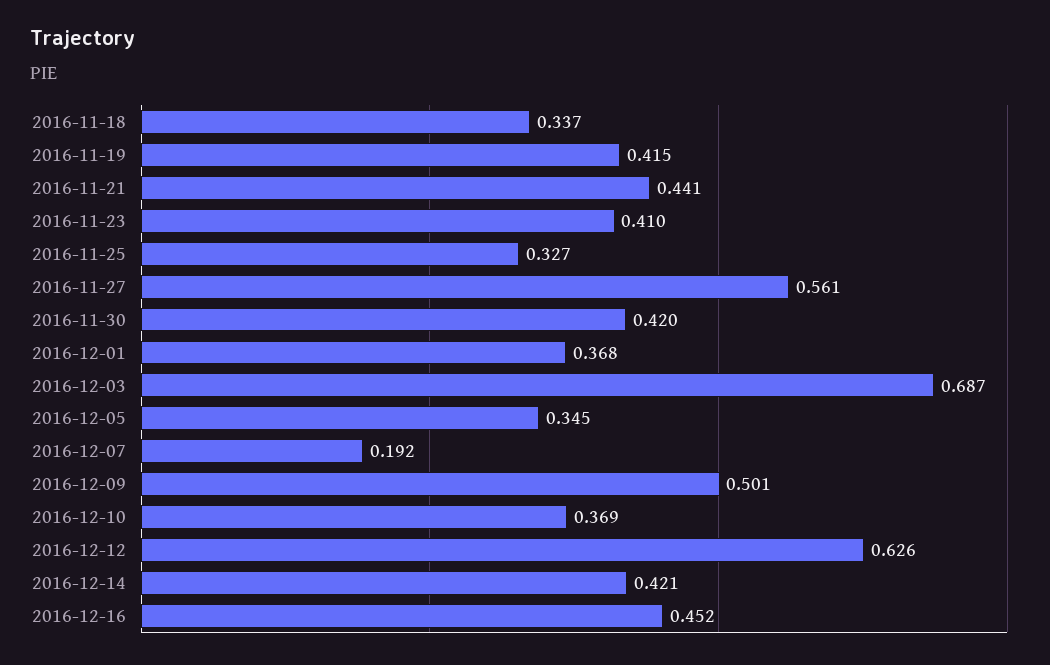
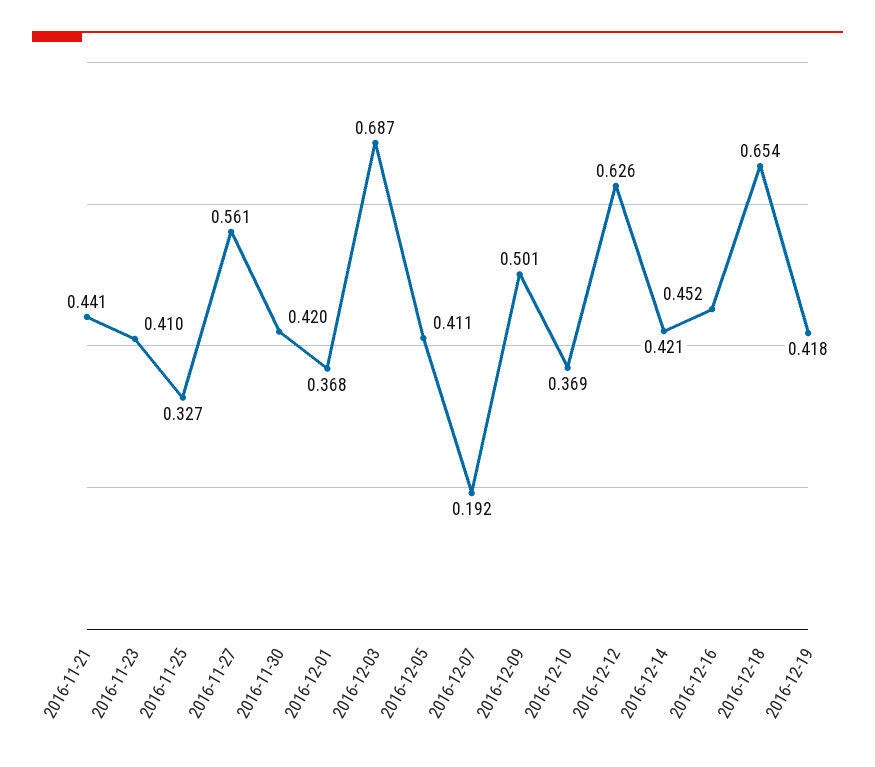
2016-11-18: 0.337 -> none
2016-11-19: 0.415 -> none
2016-12-05: 0.345 -> 0.411
2016-12-18: none -> 0.654
2016-12-19: none -> 0.418

